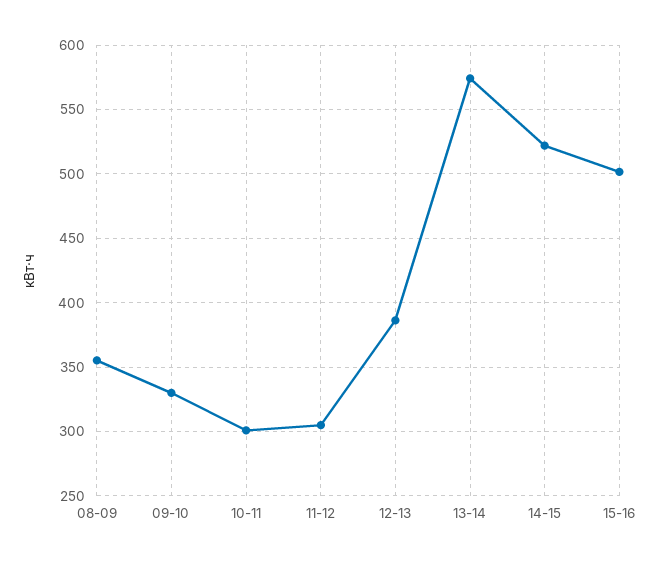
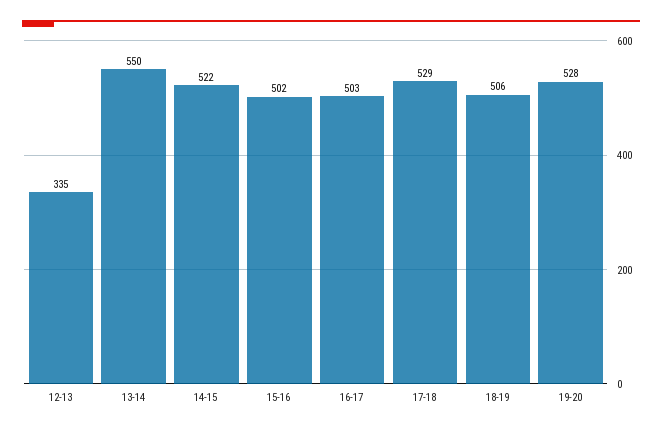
08-09: 355 -> none
09-10: 330 -> none
10-11: 300 -> none
11-12: 305 -> none
12-13: 385 -> 335
13-14: 575 -> 550
16-17: none -> 503
17-18: none -> 529
18-19: none -> 506
19-20: none -> 528

